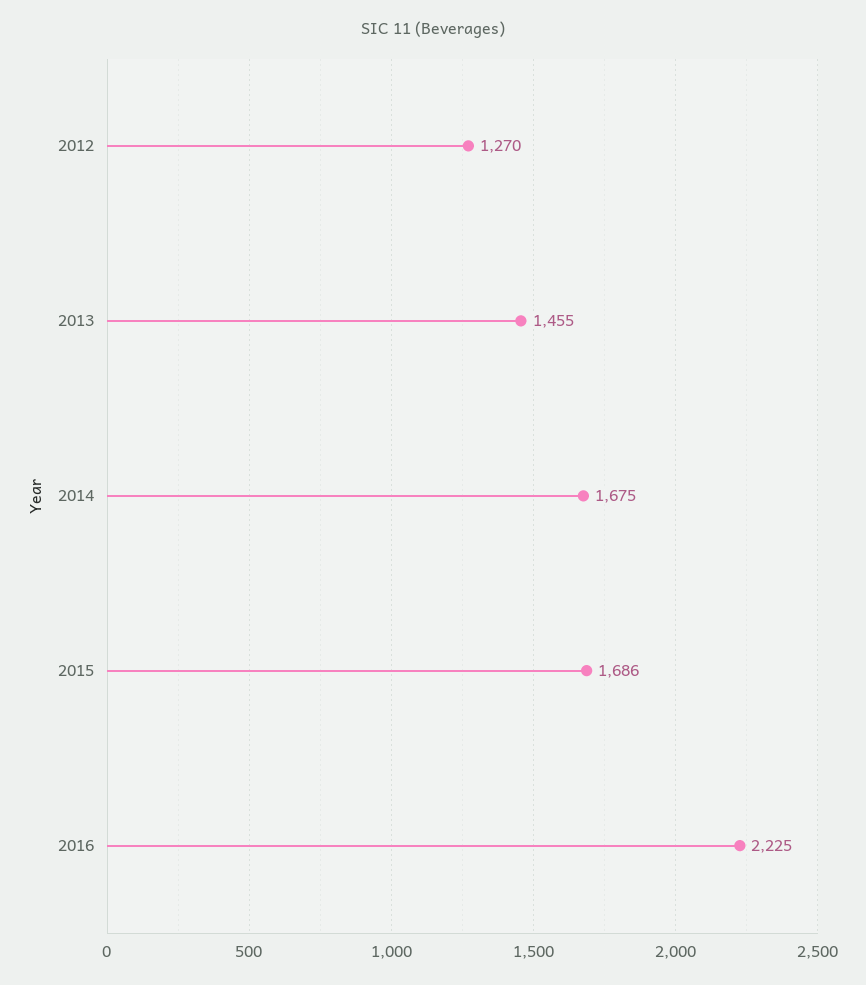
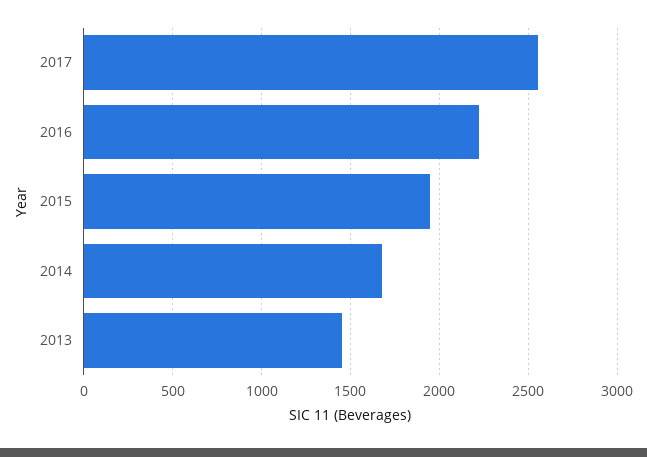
2012: 1270 -> none
2015: 1686 -> 1950
2017: none -> 2550

